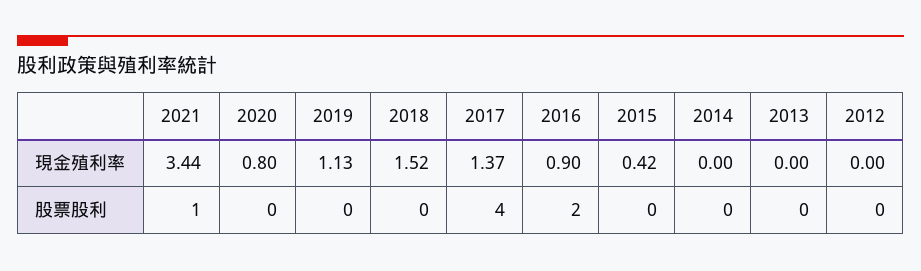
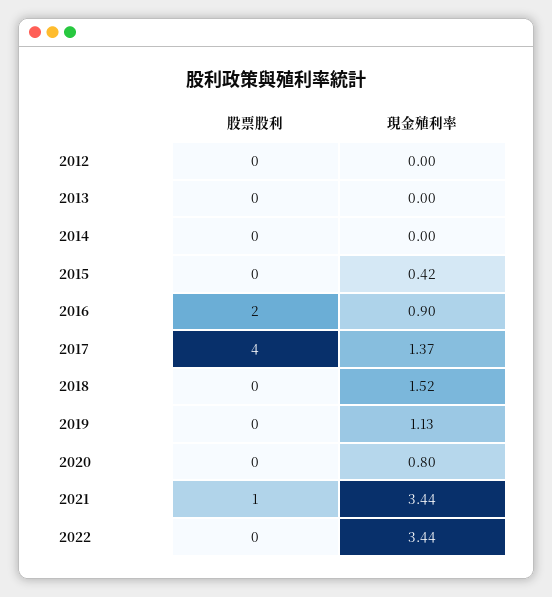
2022, 股票股利: none -> 0
2022, 現金殖利率: none -> 3.44

